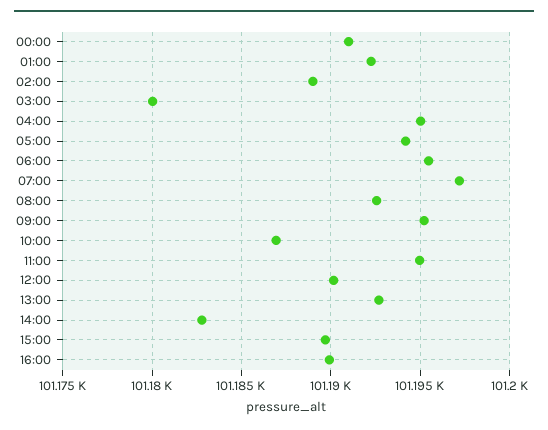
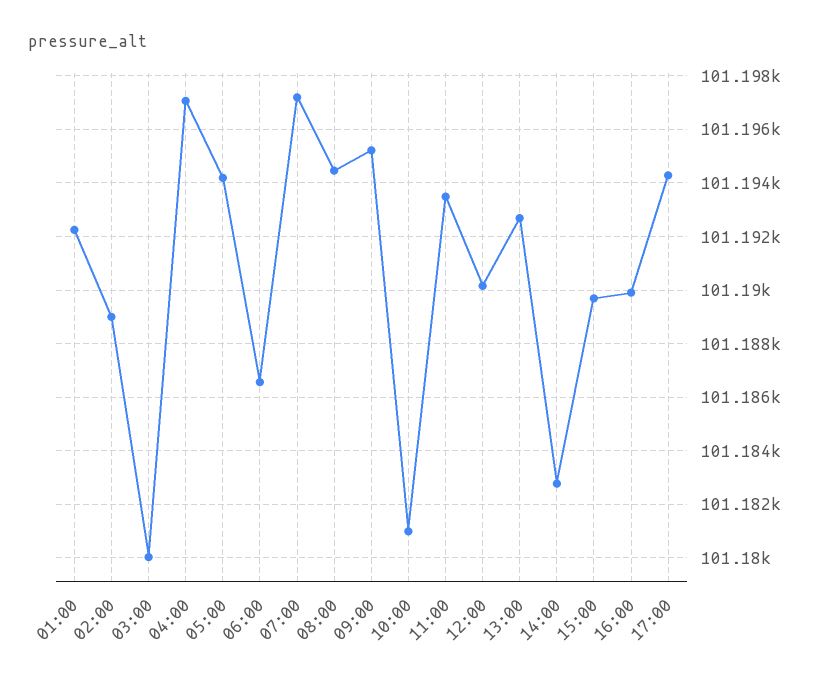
00:00: 101191 -> none
04:00: 101195 -> 101197
06:00: 101195.5 -> 101186.5
08:00: 101192.5 -> 101194.5
10:00: 101187 -> 101181
11:00: 101195 -> 101193.5
17:00: none -> 101194.25

